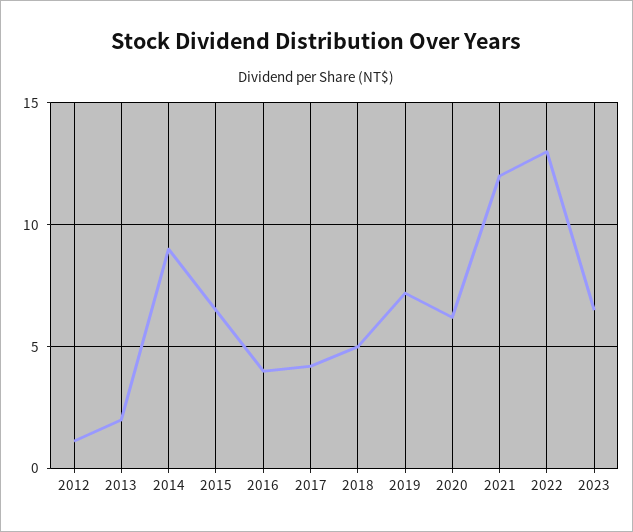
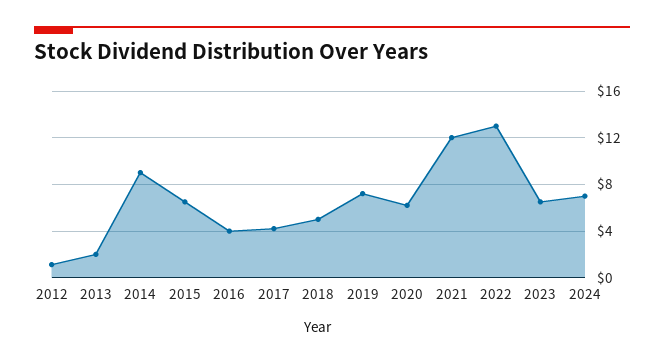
2024: none -> 7

